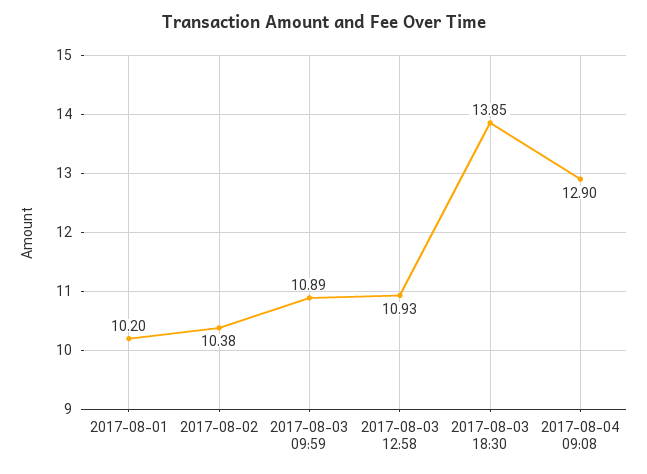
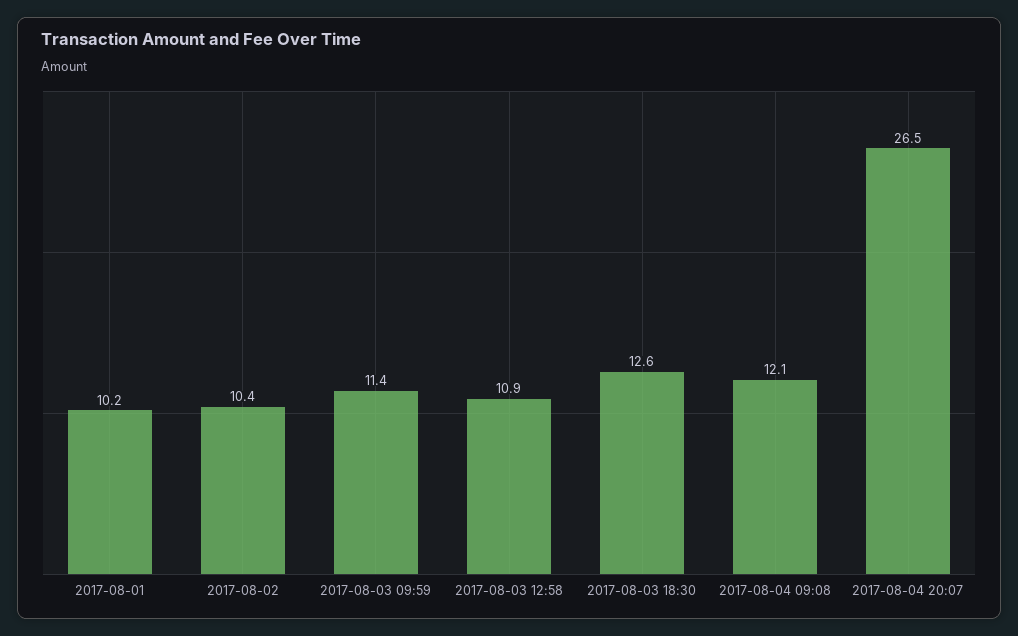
2017-08-03 09:59: 10.89 -> 11.4
2017-08-03 18:30: 13.85 -> 12.6
2017-08-04 09:08: 12.9 -> 12.1
2017-08-04 20:07: none -> 26.5

